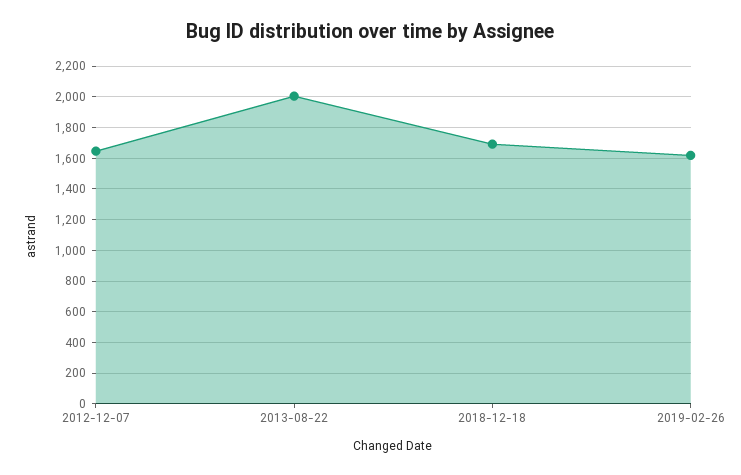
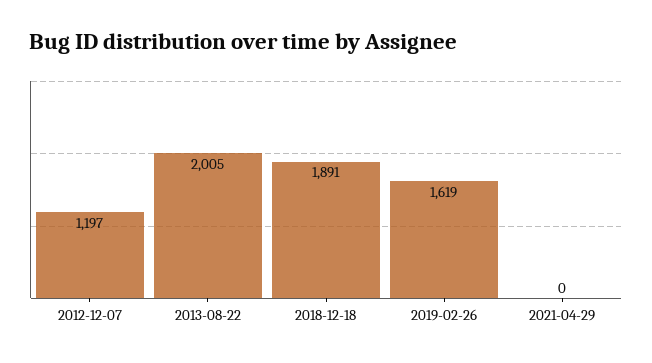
2012-12-07: 1650 -> 1197
2018-12-18: 1700 -> 1891
2021-04-29: none -> 0

